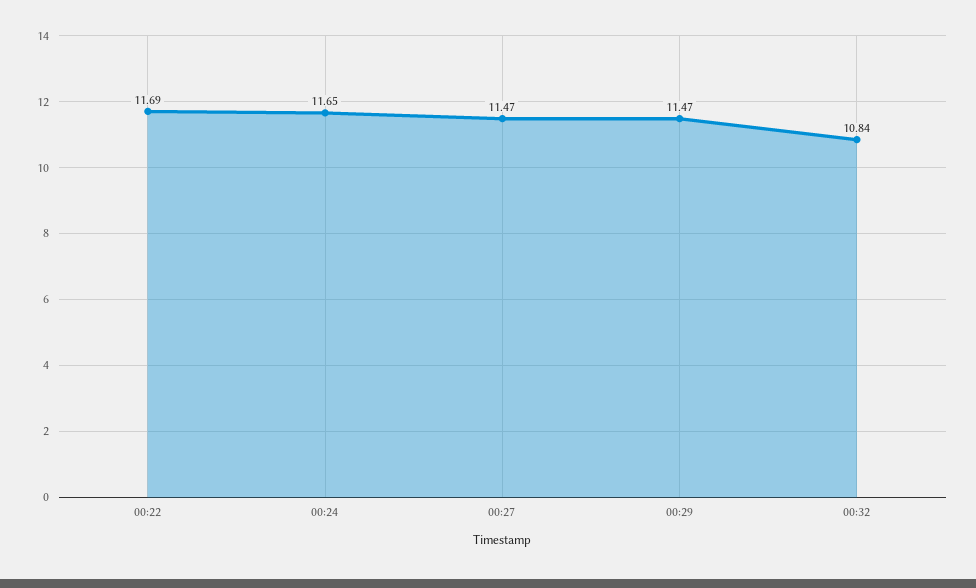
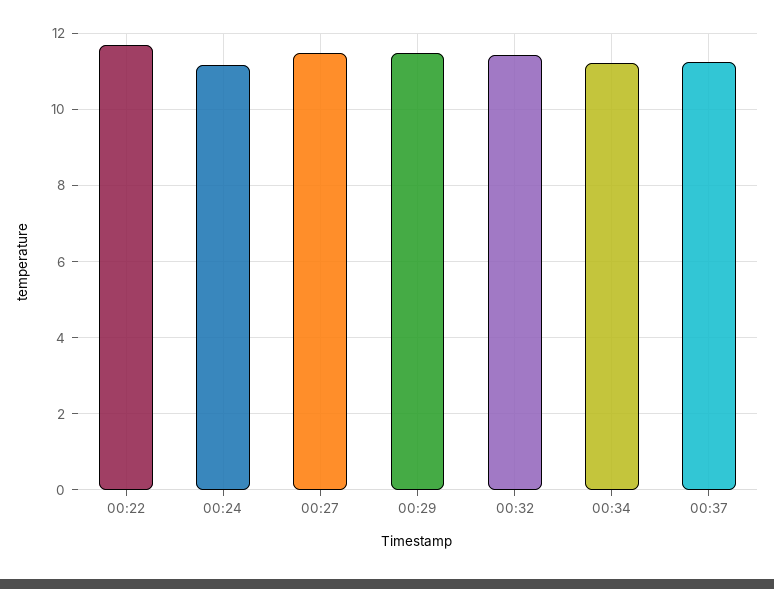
00:24: 11.65 -> 11.2
00:32: 10.84 -> 11.4
00:34: none -> 11.2
00:37: none -> 11.2

